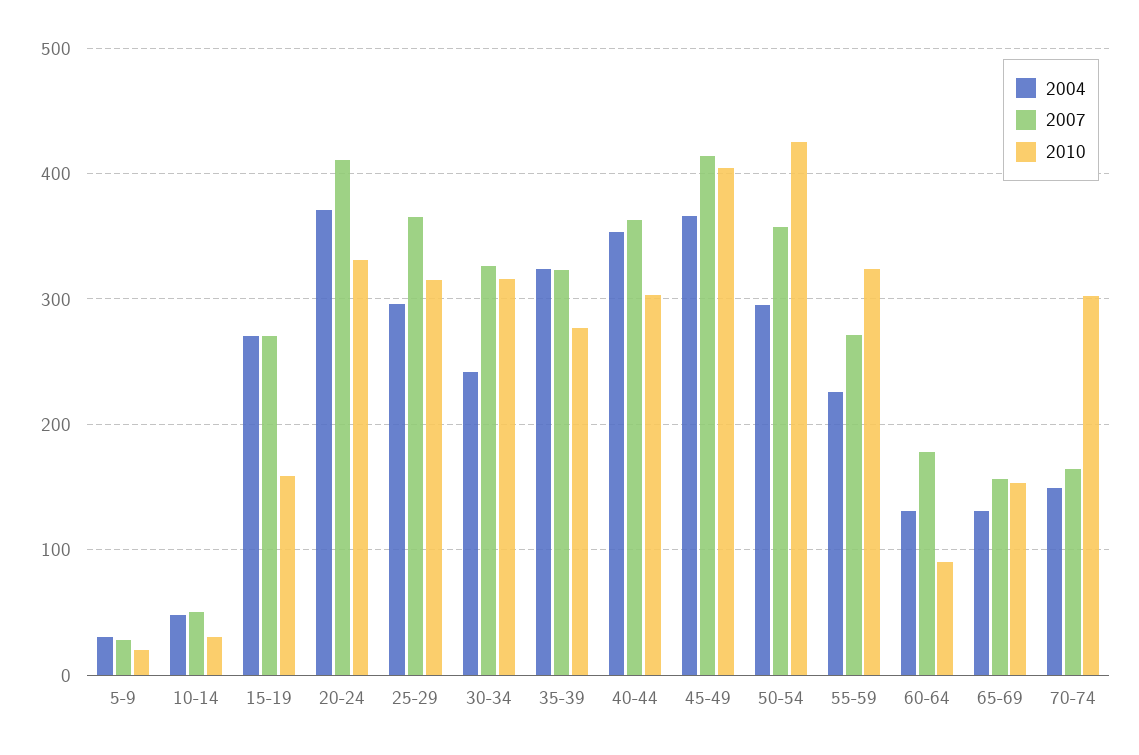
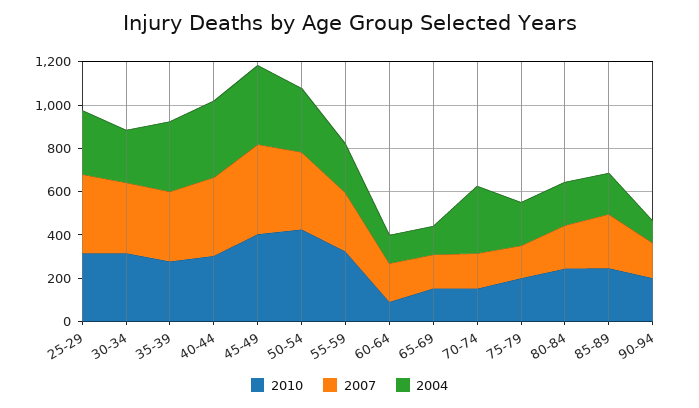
2004, 5-9: 30 -> none
2007, 5-9: 30 -> none
2010, 5-9: 20 -> none
2004, 10-14: 50 -> none
2007, 10-14: 50 -> none
2010, 10-14: 30 -> none
2004, 15-19: 270 -> none
2007, 15-19: 270 -> none
2010, 15-19: 160 -> none
2004, 20-24: 370 -> none
2007, 20-24: 410 -> none
2010, 20-24: 330 -> none
2004, 70-74: 150 -> 300
2010, 70-74: 300 -> 150
2010, 75-79: none -> 200
2007, 75-79: none -> 150
2004, 75-79: none -> 200
2010, 80-84: none -> 250
2007, 80-84: none -> 200
2004, 80-84: none -> 200
2010, 85-89: none -> 250
2007, 85-89: none -> 250
2004, 85-89: none -> 200
2010, 90-94: none -> 200
2007, 90-94: none -> 150
2004, 90-94: none -> 100

